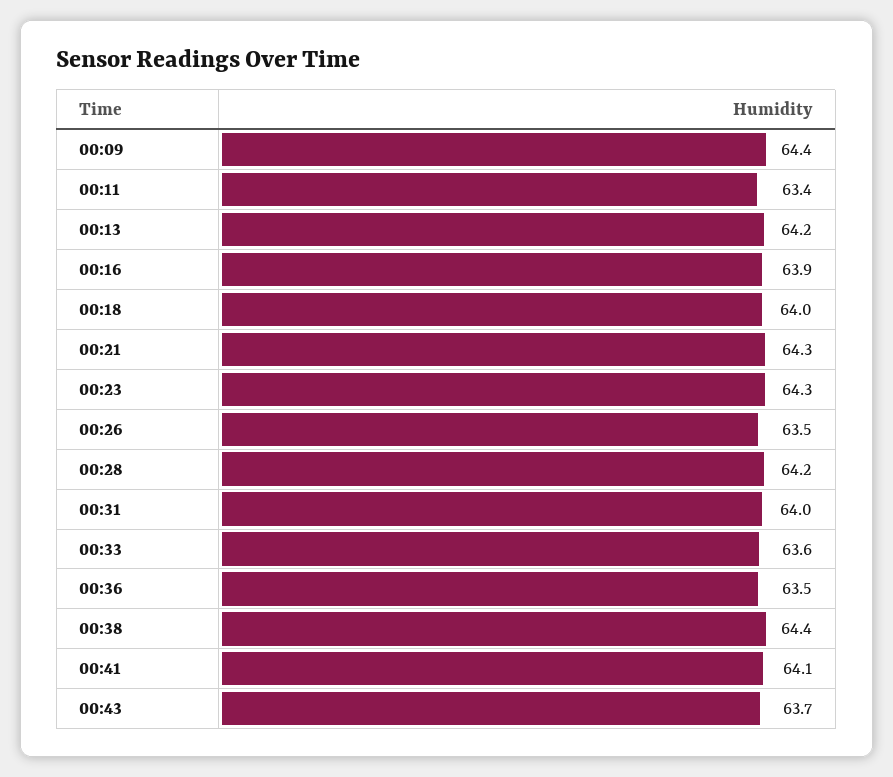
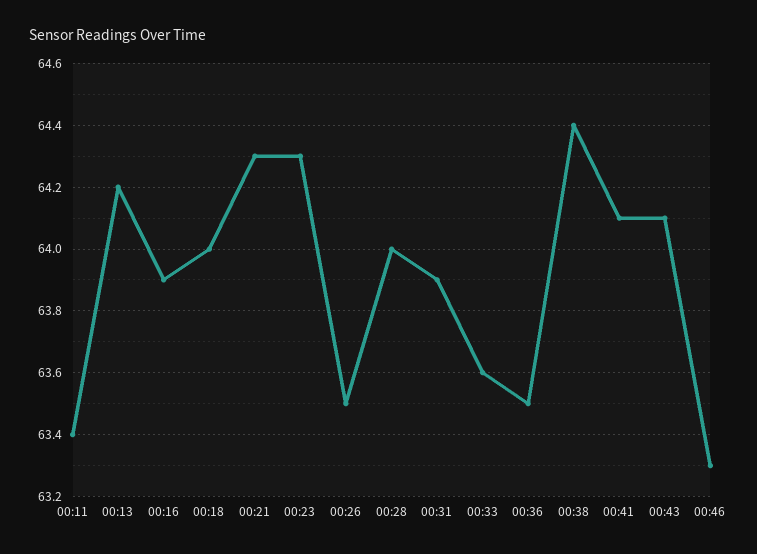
00:09: 64.4 -> none
00:28: 64.2 -> 64
00:31: 64 -> 63.9
00:43: 63.7 -> 64.1
00:46: none -> 63.3

